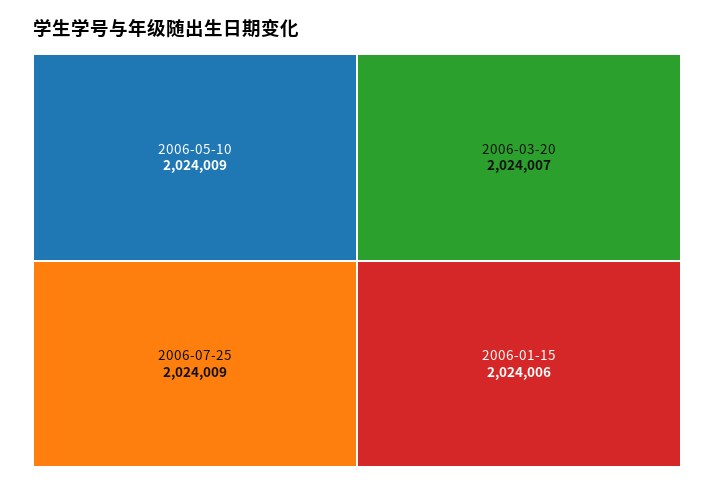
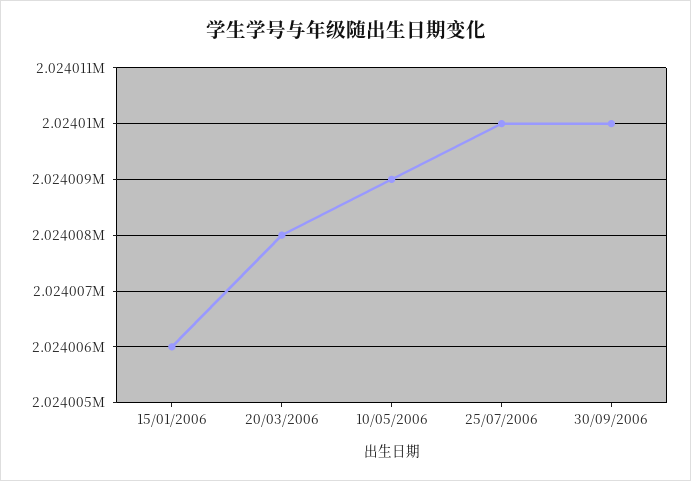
2006-07-25: 2024009 -> 2024010
2006-03-20: 2024007 -> 2024008
30/09/2006: none -> 2024010

